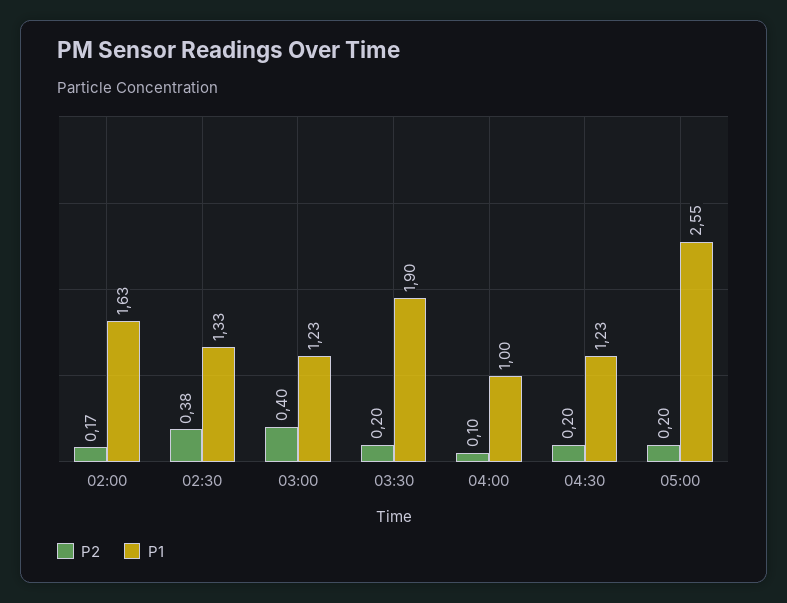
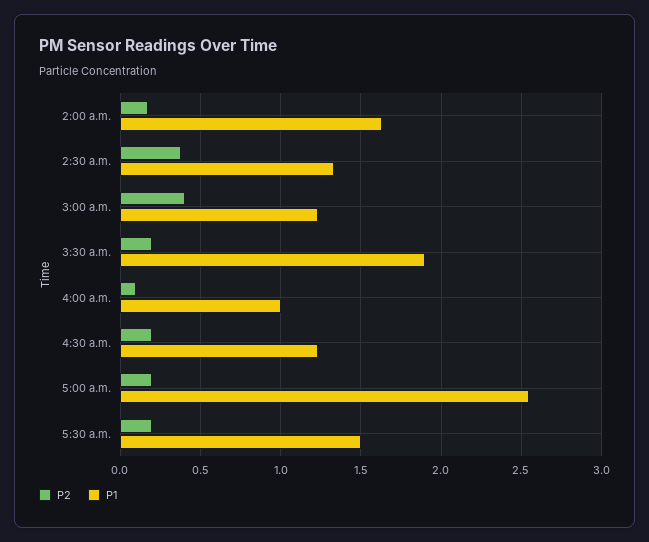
P2, 5:30 a.m.: none -> 0.2
P1, 5:30 a.m.: none -> 1.5

